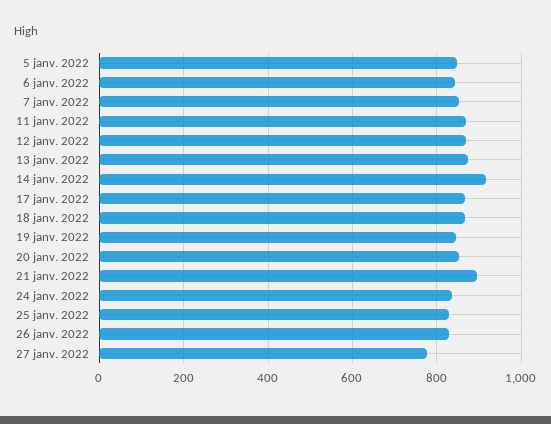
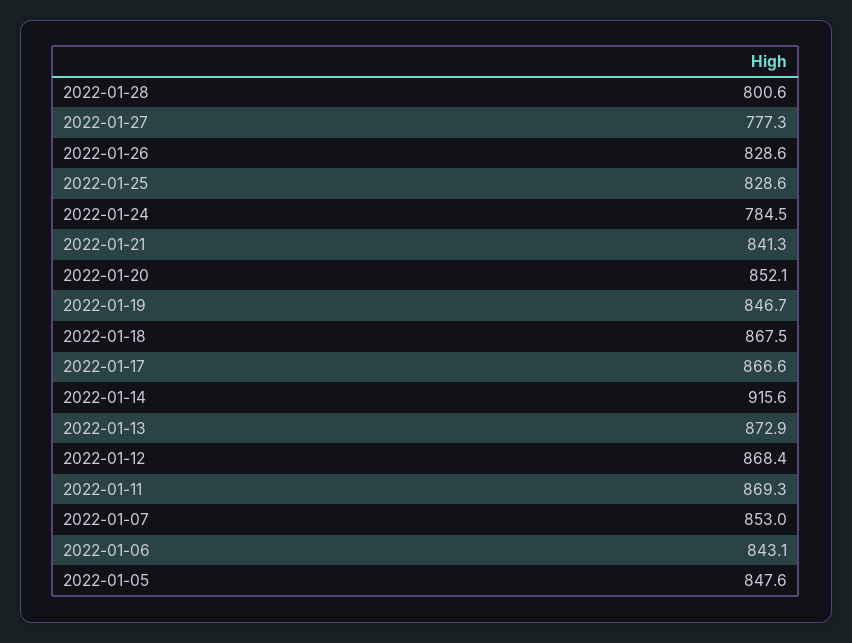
21 janv. 2022: 900 -> 841.3
24 janv. 2022: 840 -> 784.5
2022-01-28: none -> 800.6

